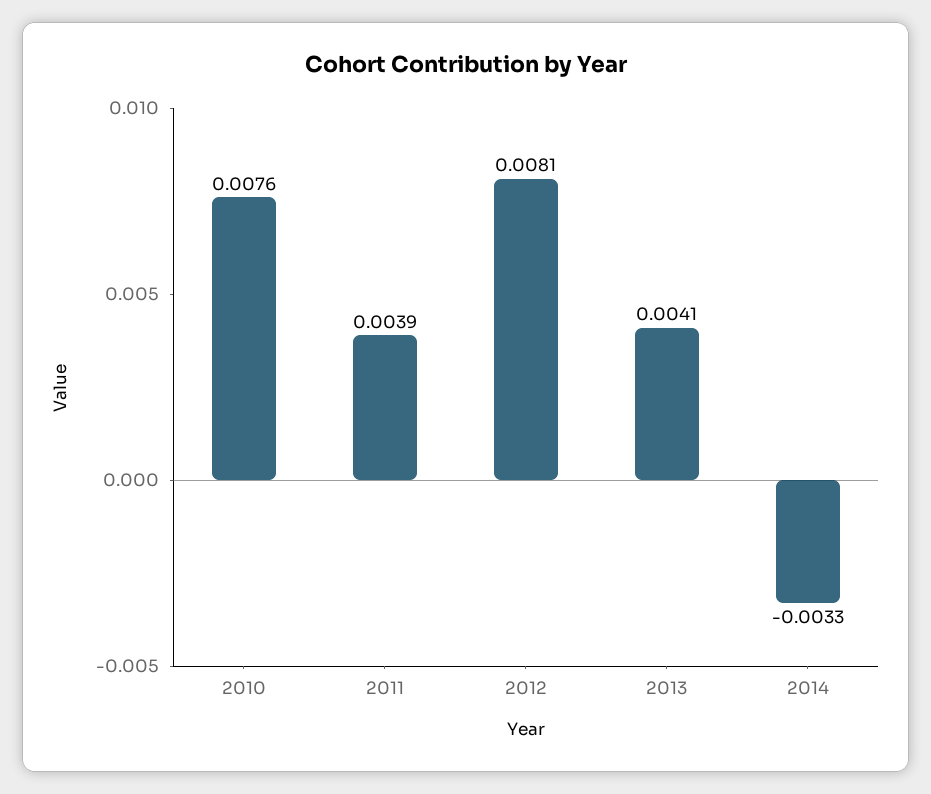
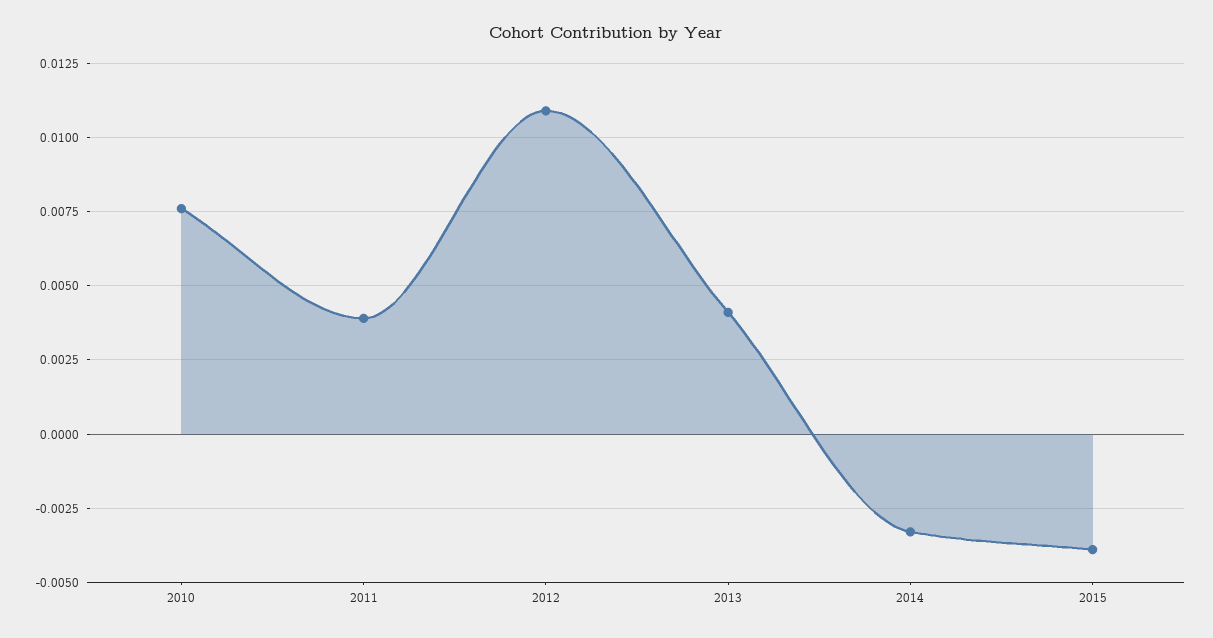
2012: 0.0081 -> 0.011
2015: none -> -0.004

